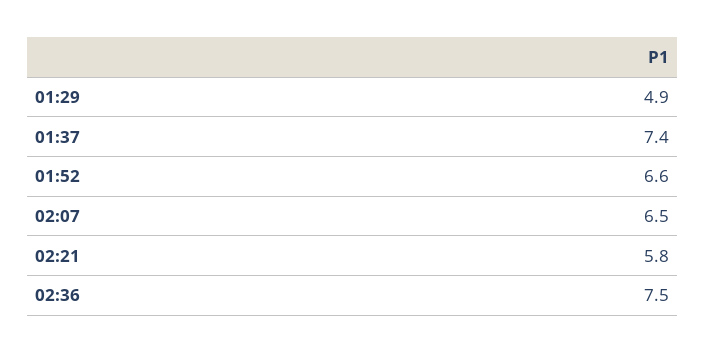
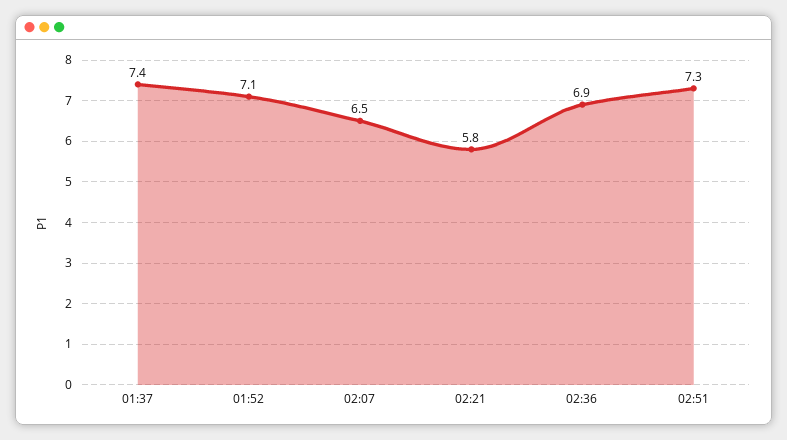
01:29: 4.9 -> none
01:52: 6.6 -> 7.1
02:36: 7.5 -> 6.9
02:51: none -> 7.3

